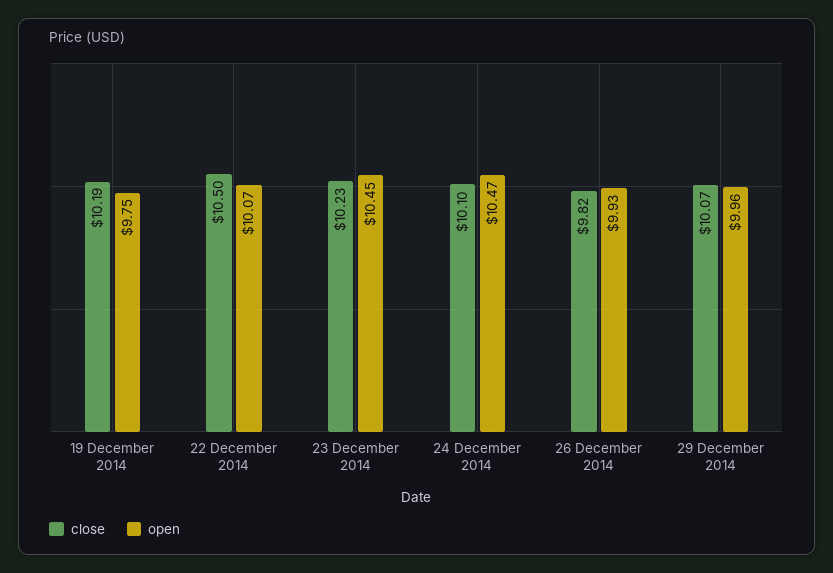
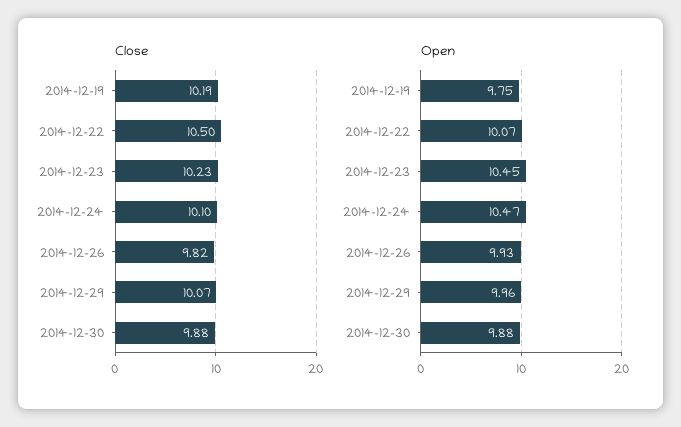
close, 2014-12-30: none -> 9.88
open, 2014-12-30: none -> 9.88

